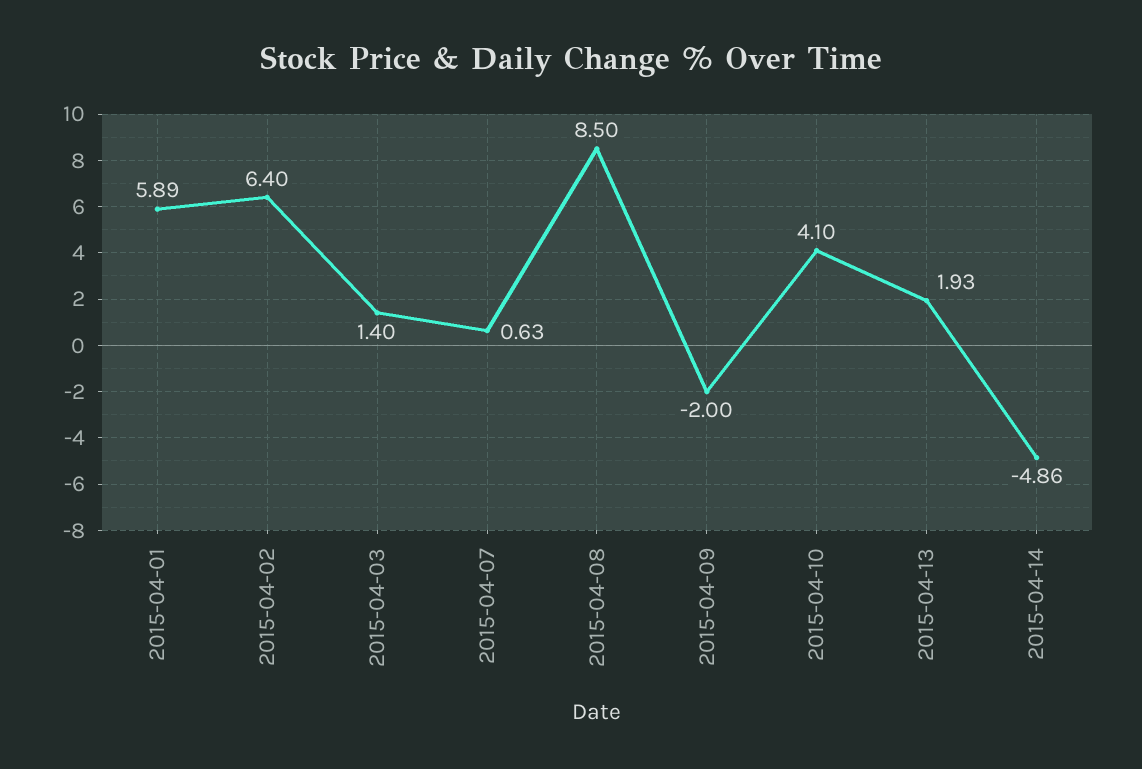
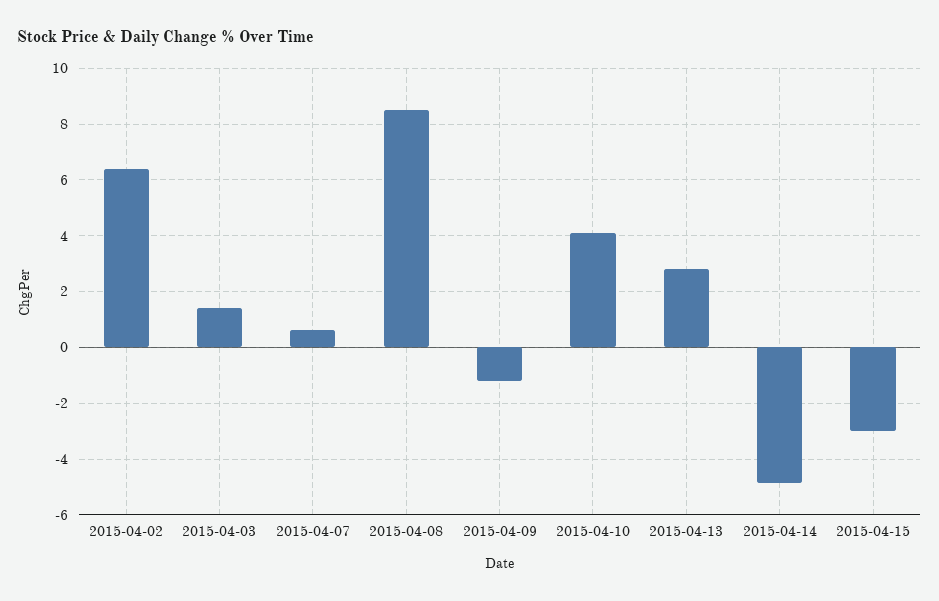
2015-04-01: 5.89 -> none
2015-04-09: -2 -> -1.25
2015-04-13: 1.93 -> 2.75
2015-04-15: none -> -3

